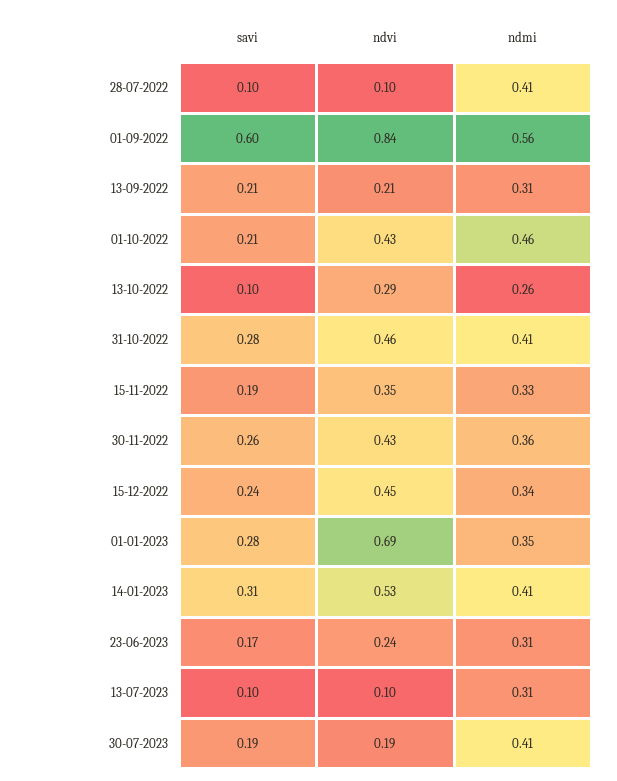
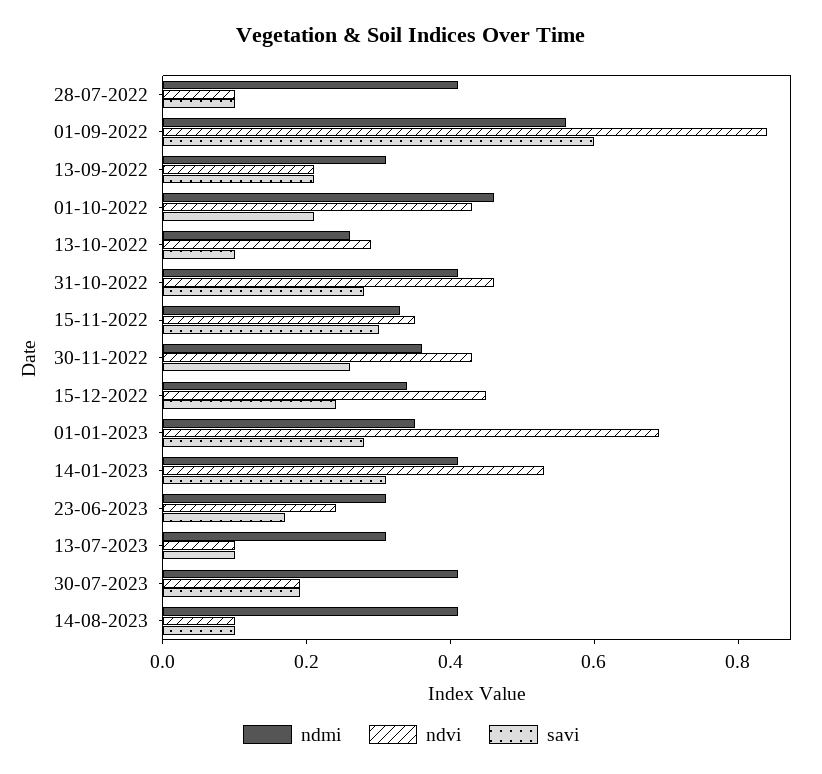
savi, 15-11-2022: 0.19 -> 0.3
ndmi, 14-08-2023: none -> 0.4
ndvi, 14-08-2023: none -> 0.1
savi, 14-08-2023: none -> 0.1

